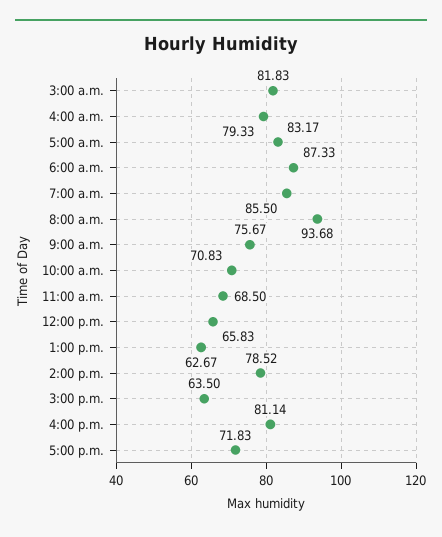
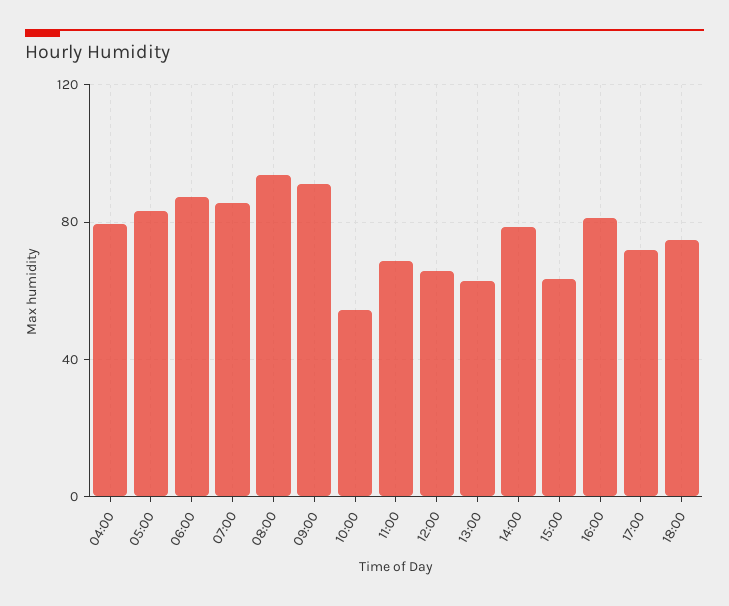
3:00 a.m.: 81.83 -> none
9:00 a.m.: 75.67 -> 90
10:00 a.m.: 70.83 -> 55
18:00: none -> 75

